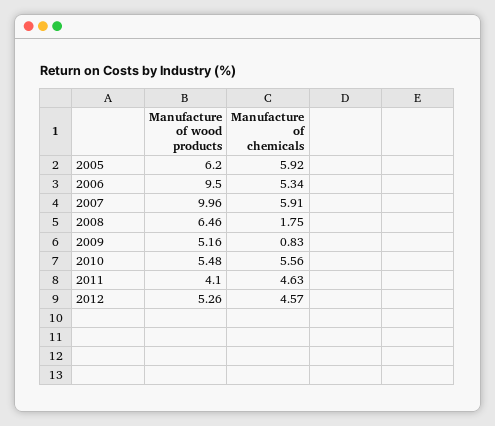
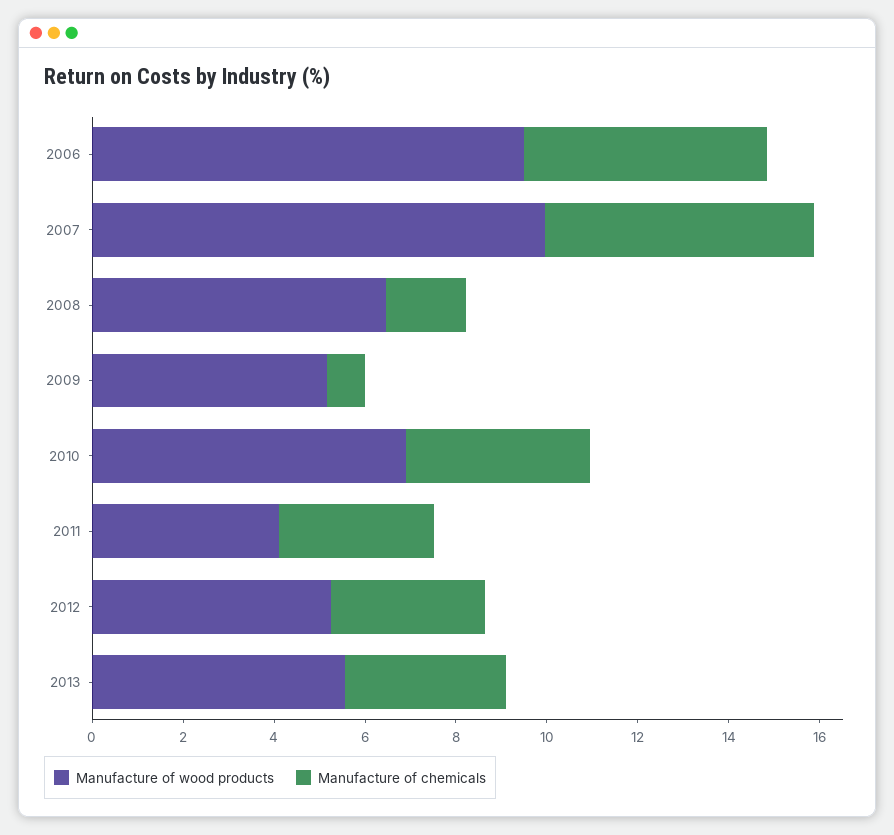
Manufacture of wood products, 2005: 6.2 -> none
Manufacture of chemicals, 2005: 5.92 -> none
Manufacture of wood products, 2010: 5.48 -> 7
Manufacture of chemicals, 2010: 5.56 -> 4
Manufacture of chemicals, 2011: 4.63 -> 3.5
Manufacture of chemicals, 2012: 4.57 -> 3.5
Manufacture of wood products, 2013: none -> 5.5
Manufacture of chemicals, 2013: none -> 3.5

